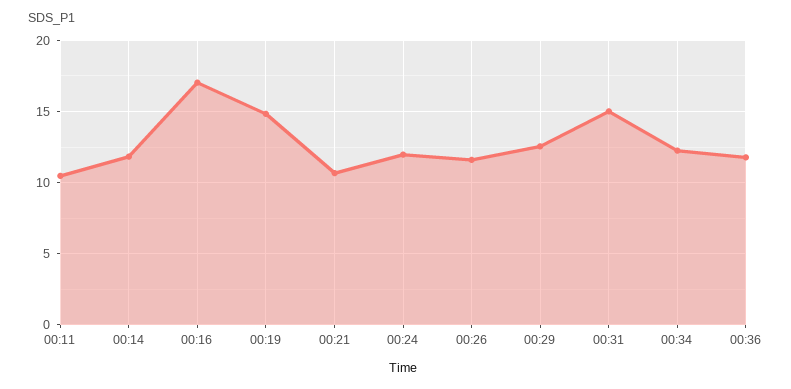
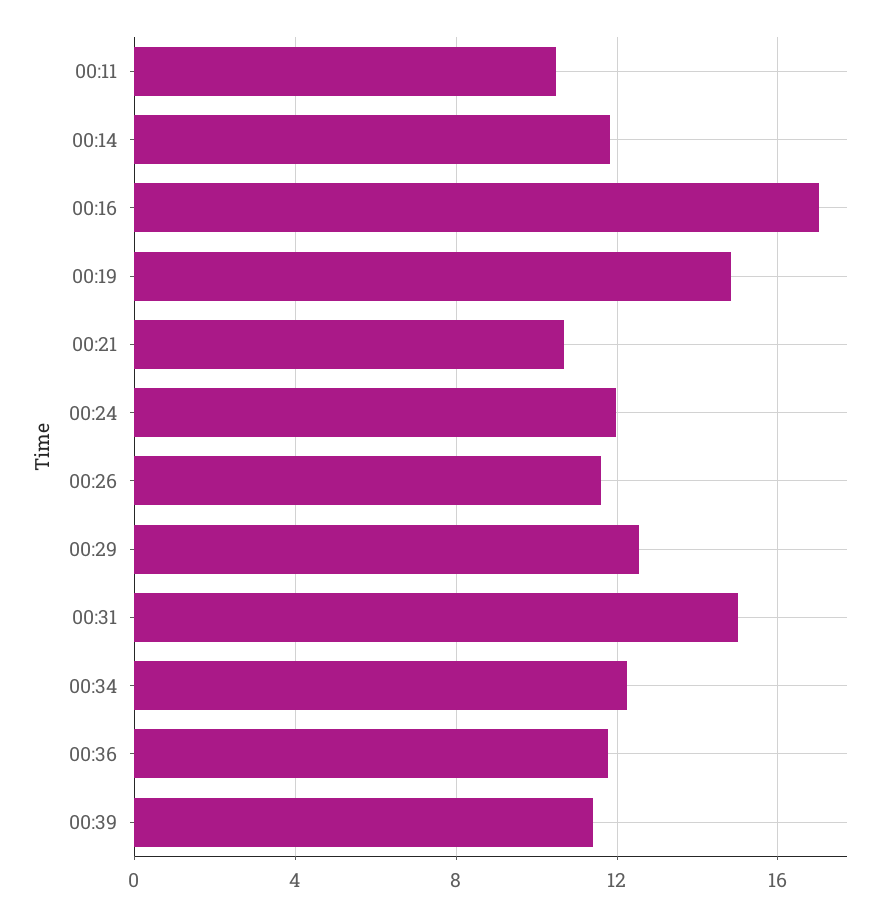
00:39: none -> 11.5

